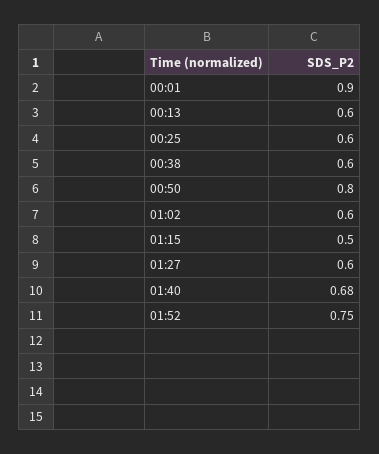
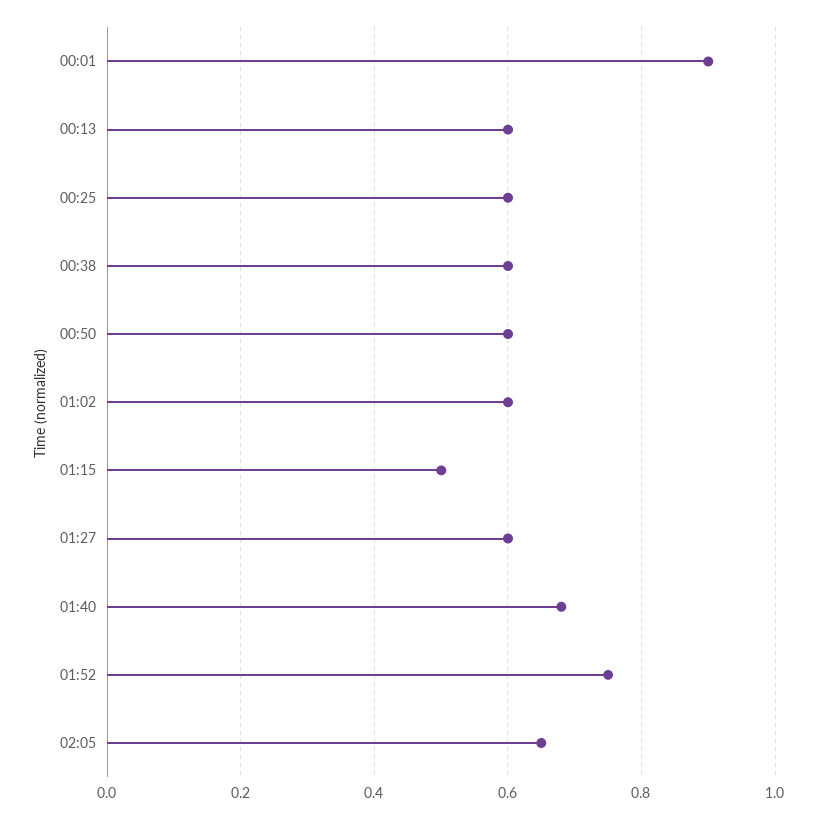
00:50: 0.8 -> 0.6
02:05: none -> 0.65

